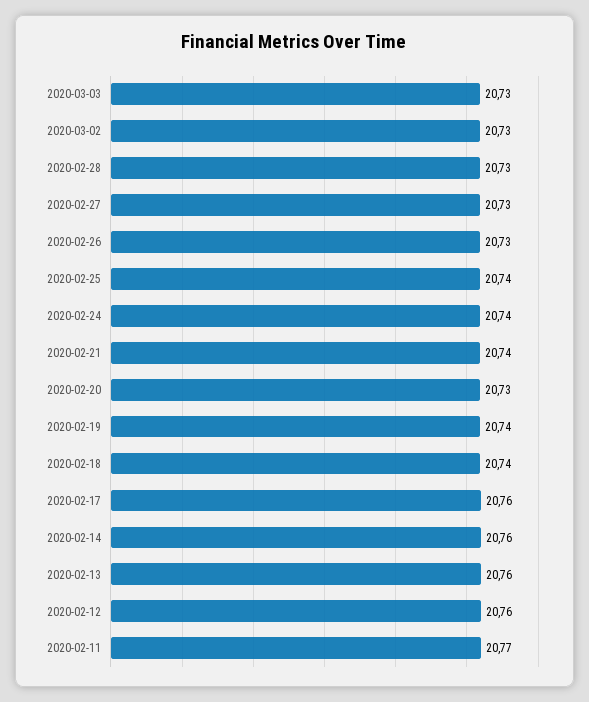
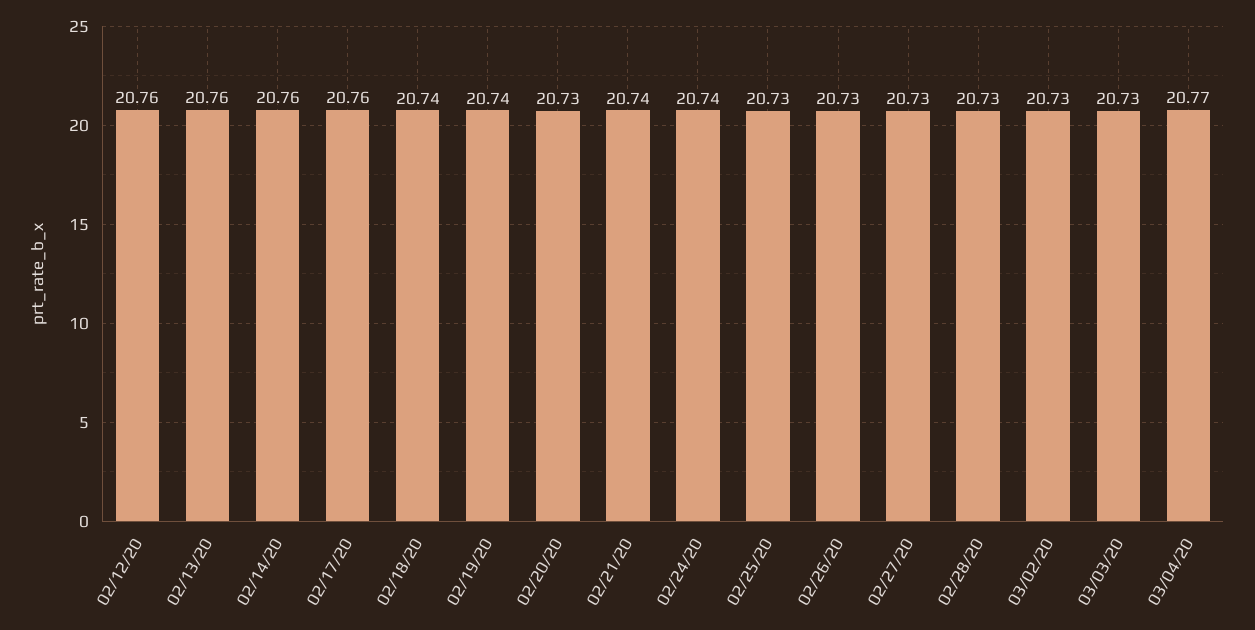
2020-02-25: 20.74 -> 20.73
2020-02-11: 20.77 -> none
03/04/20: none -> 20.77

